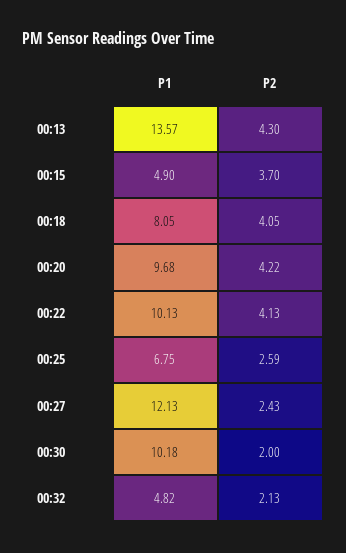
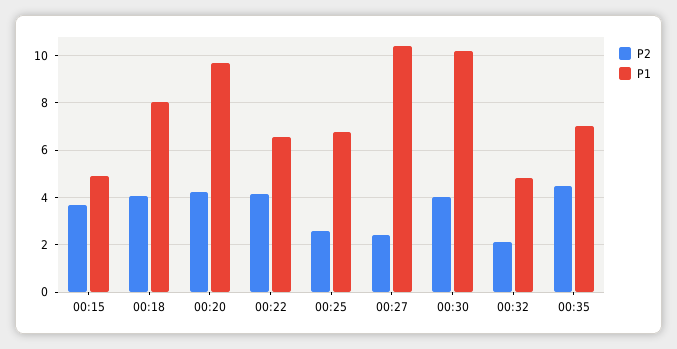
P1, 00:13: 13.57 -> none
P2, 00:13: 4.3 -> none
P1, 00:22: 10.13 -> 6.5
P1, 00:27: 12.13 -> 10.5
P2, 00:30: 2 -> 4
P2, 00:35: none -> 4.5
P1, 00:35: none -> 7

